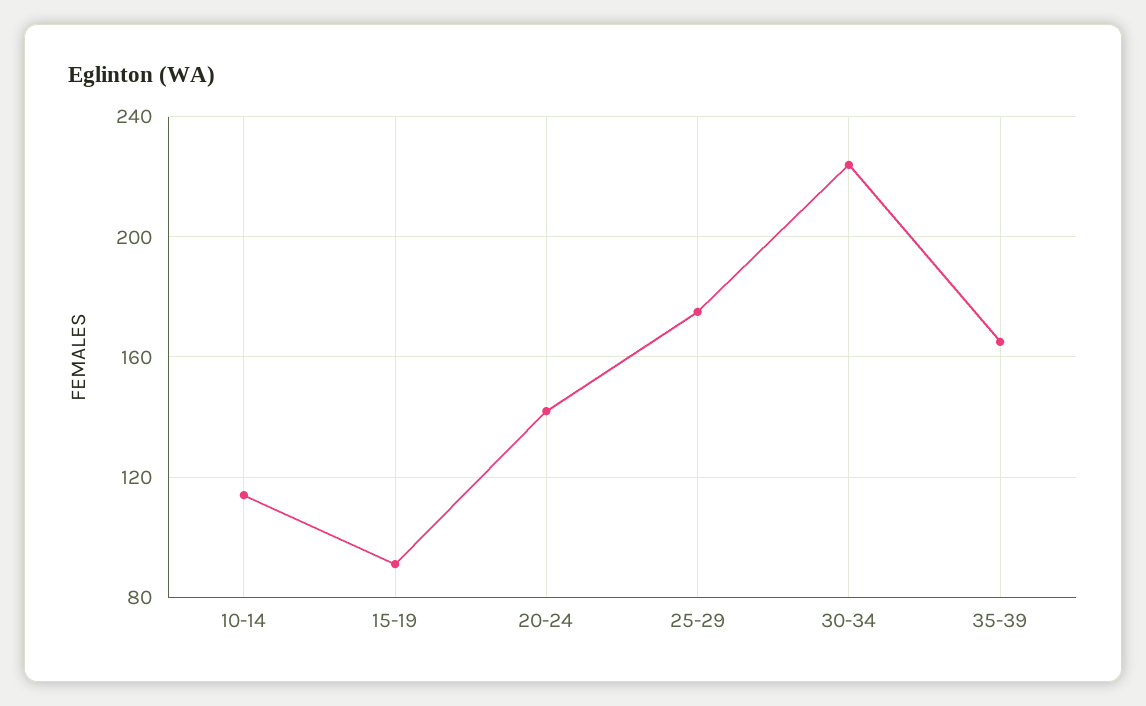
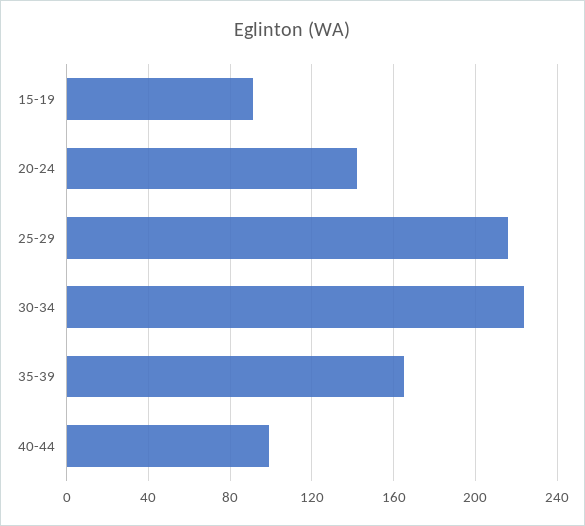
10-14: 115 -> none
25-29: 175 -> 215
40-44: none -> 100

